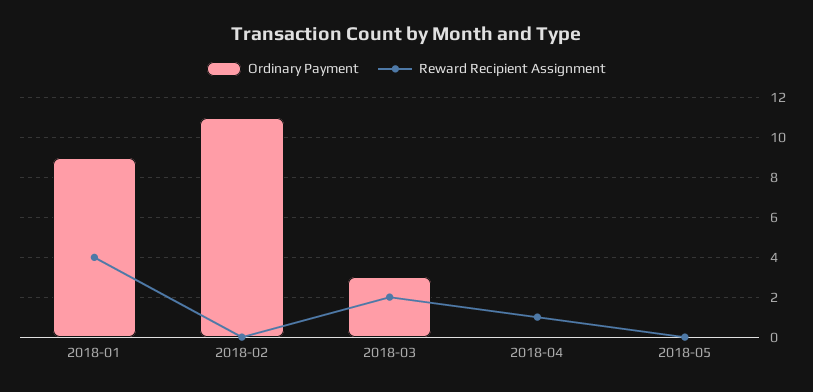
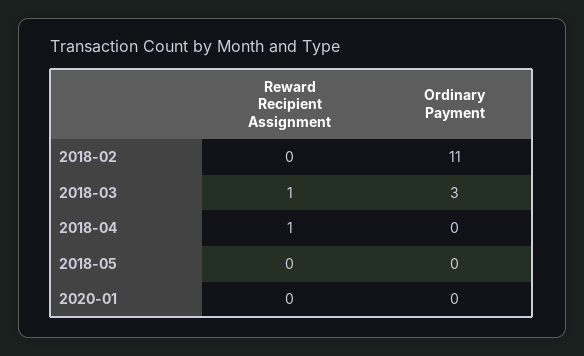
Ordinary Payment, 2018-01: 9 -> none
Reward Recipient Assignment, 2018-01: 4 -> none
Reward Recipient Assignment, 2018-03: 2 -> 1
Reward Recipient Assignment, 2020-01: none -> 0
Ordinary Payment, 2020-01: none -> 0

